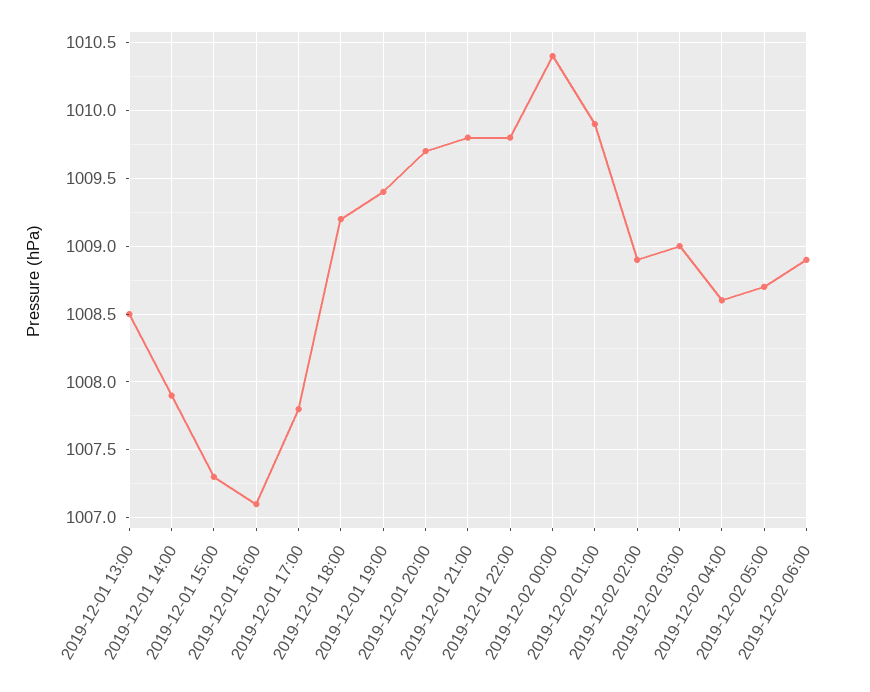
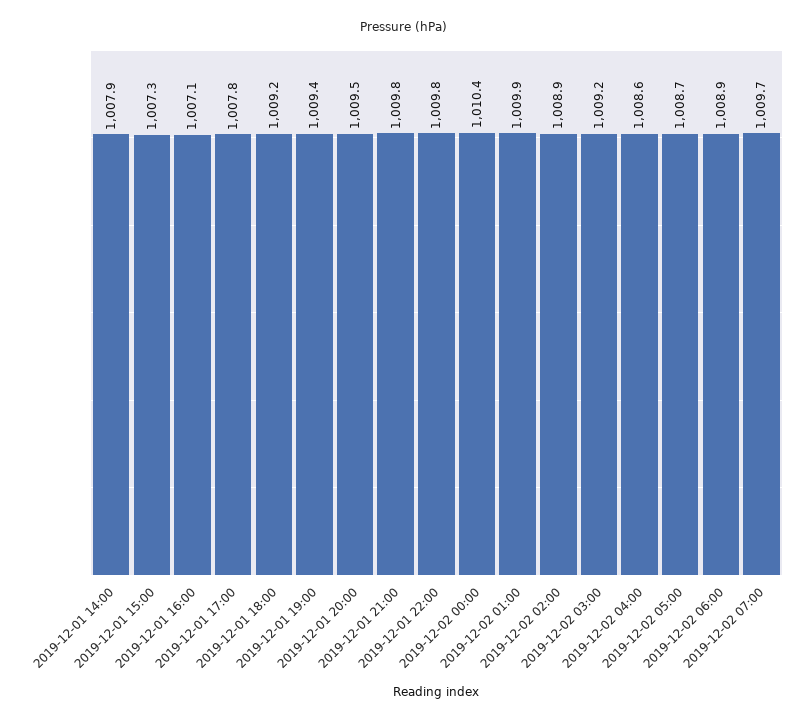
2019-12-01 13:00: 1008.5 -> none
2019-12-01 20:00: 1009.7 -> 1009.5
2019-12-02 03:00: 1009 -> 1009.2
2019-12-02 07:00: none -> 1009.7

